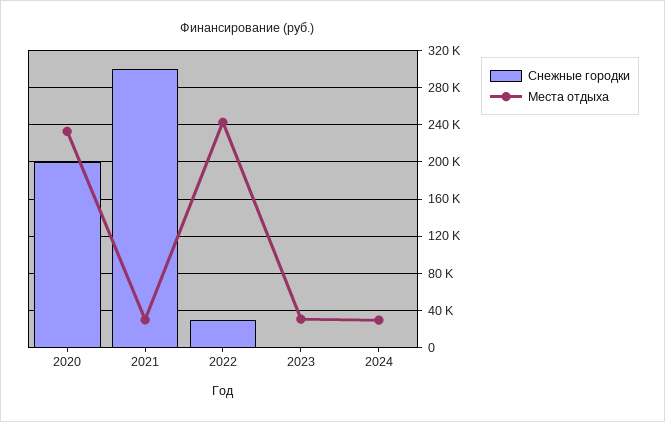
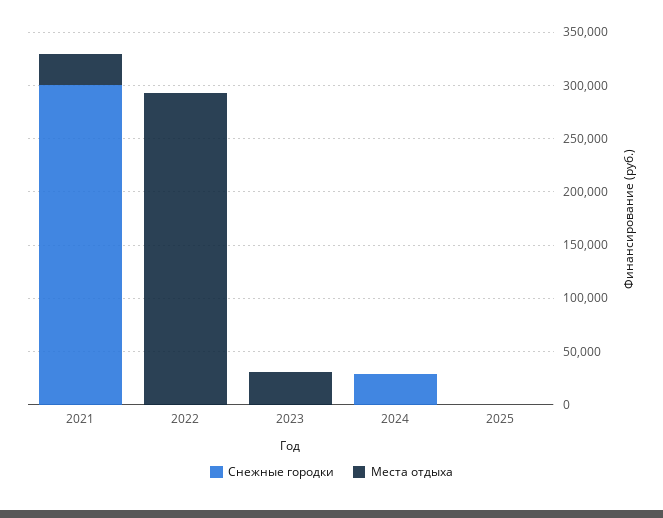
Снежные городки, 2020: 200000 -> none
Места отдыха, 2020: 230000 -> none
Снежные городки, 2022: 30000 -> 0
Места отдыха, 2022: 240000 -> 290000
Снежные городки, 2024: 0 -> 30000
Места отдыха, 2024: 30000 -> 0
Снежные городки, 2025: none -> 0
Места отдыха, 2025: none -> 0

